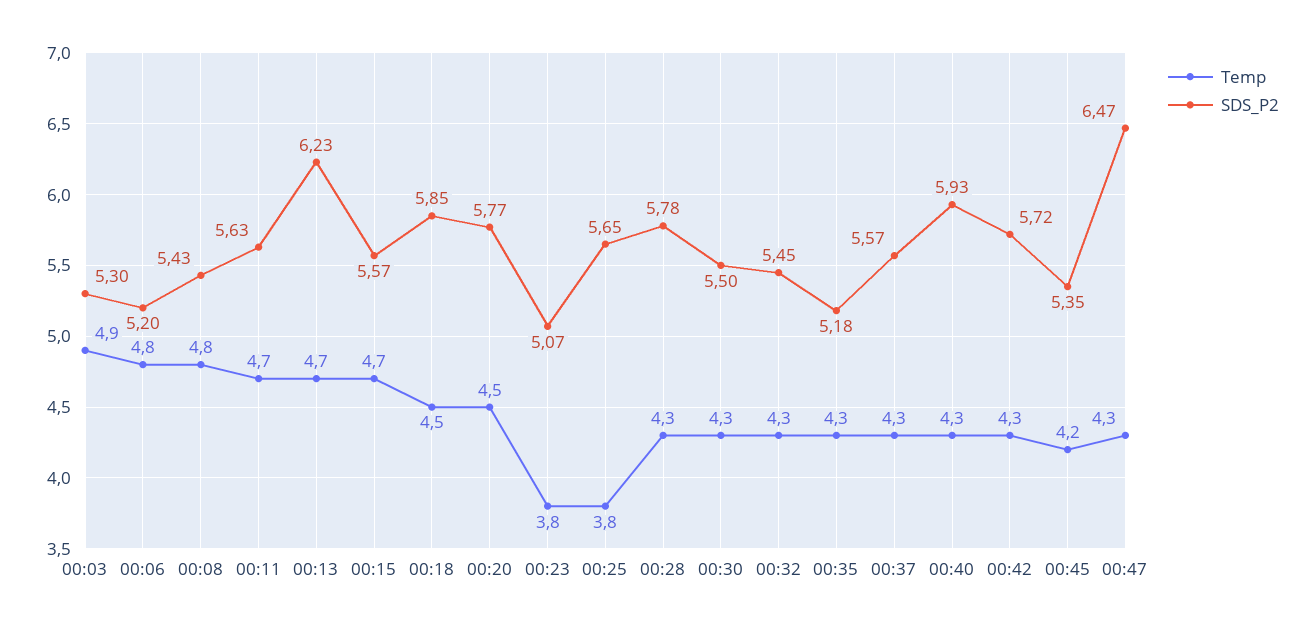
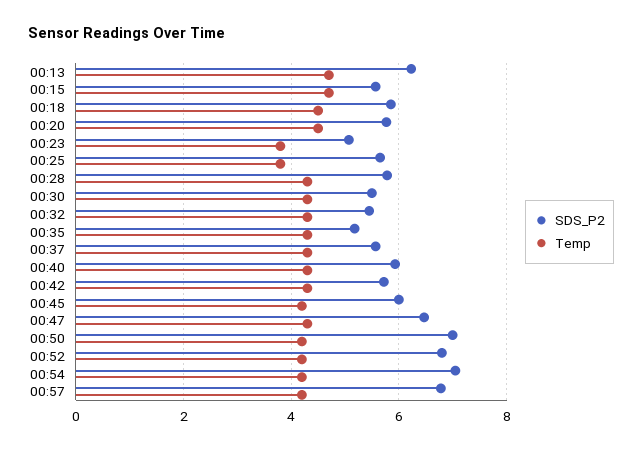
Temp, 00:03: 4.9 -> none
SDS_P2, 00:03: 5.3 -> none
Temp, 00:06: 4.8 -> none
SDS_P2, 00:06: 5.2 -> none
Temp, 00:08: 4.8 -> none
SDS_P2, 00:08: 5.43 -> none
Temp, 00:11: 4.7 -> none
SDS_P2, 00:11: 5.63 -> none
SDS_P2, 00:45: 5.35 -> 6
SDS_P2, 00:50: none -> 7
Temp, 00:50: none -> 4.2
SDS_P2, 00:52: none -> 6.8
Temp, 00:52: none -> 4.2
SDS_P2, 00:54: none -> 7
Temp, 00:54: none -> 4.2
SDS_P2, 00:57: none -> 6.8
Temp, 00:57: none -> 4.2

